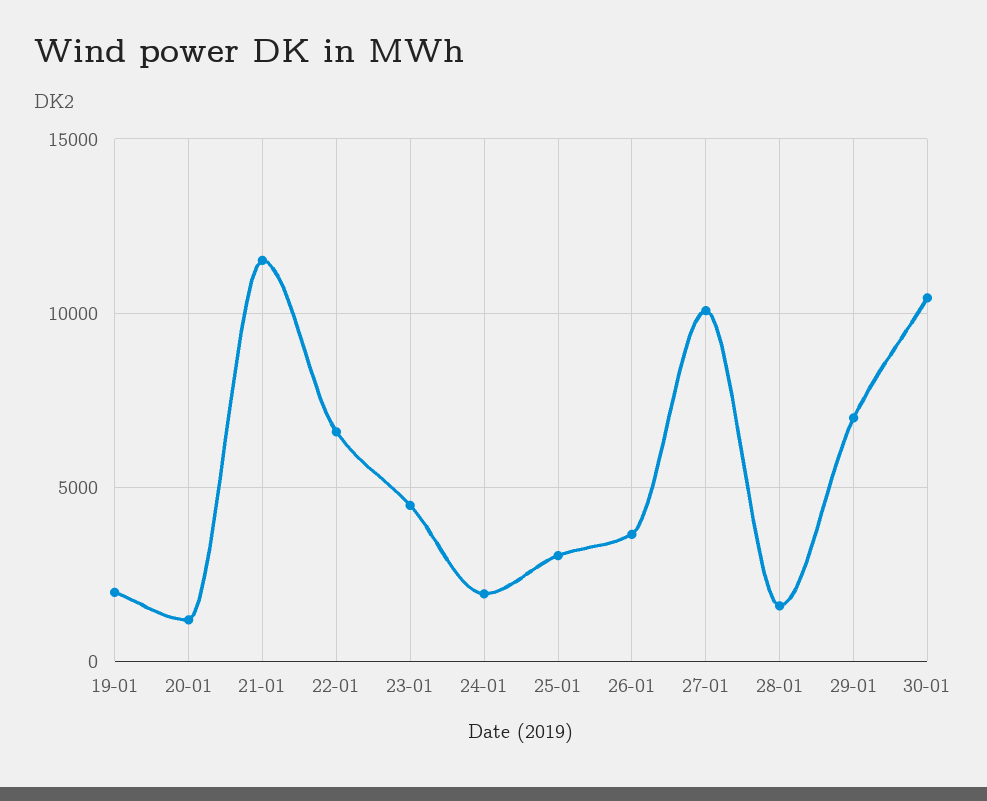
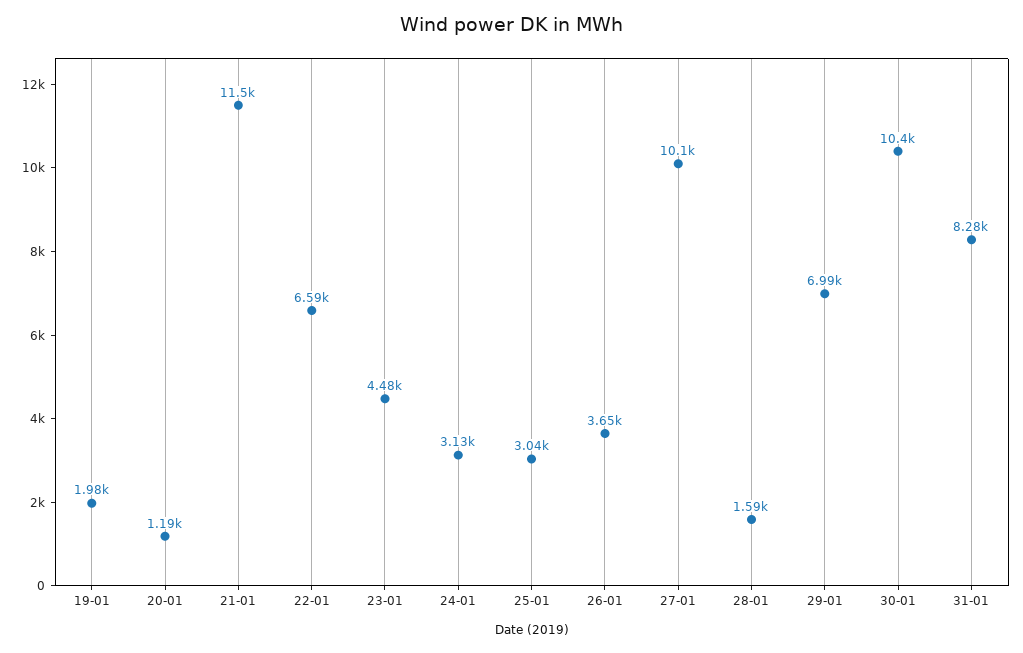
24-01: 2000 -> 3130
31-01: none -> 8280

